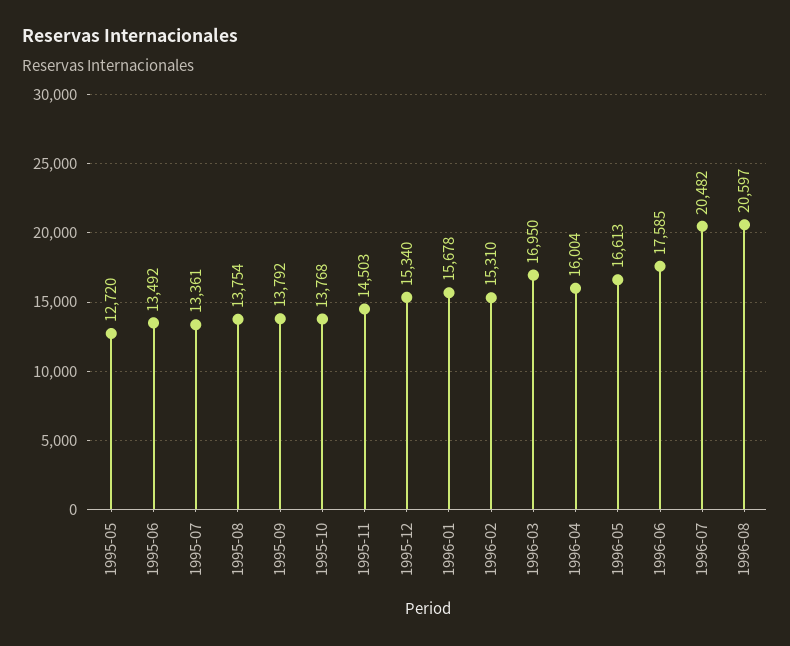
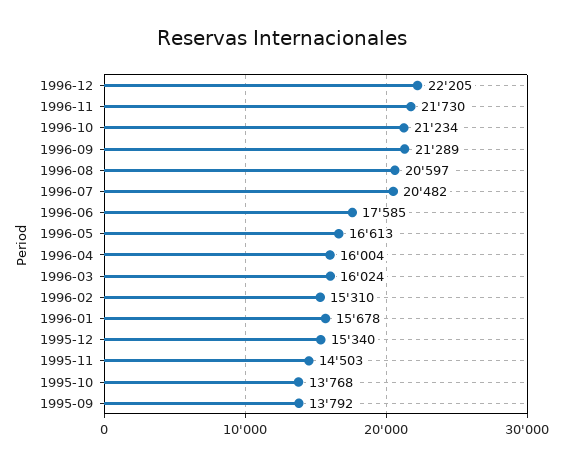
1995-05: 12720 -> none
1995-06: 13492 -> none
1995-07: 13361 -> none
1995-08: 13754 -> none
1996-03: 16950 -> 16024
1996-12: none -> 22205
1996-11: none -> 21730
1996-10: none -> 21234
1996-09: none -> 21289

